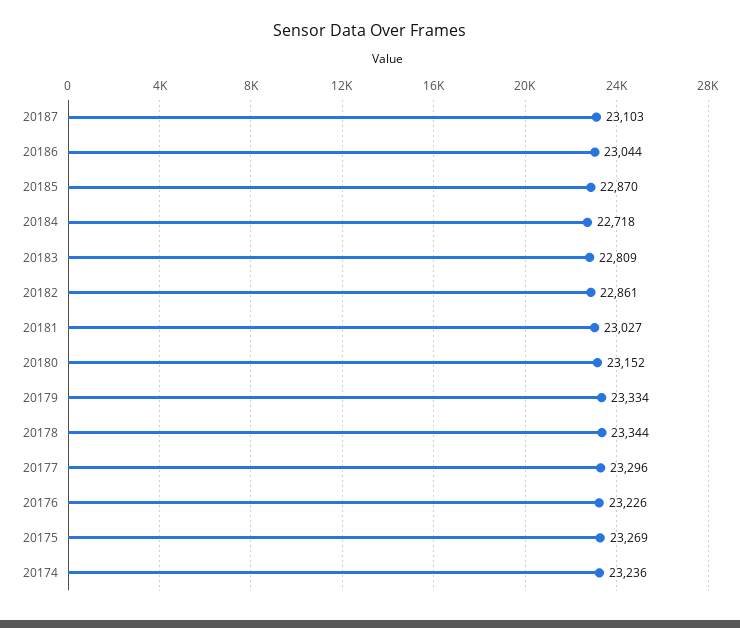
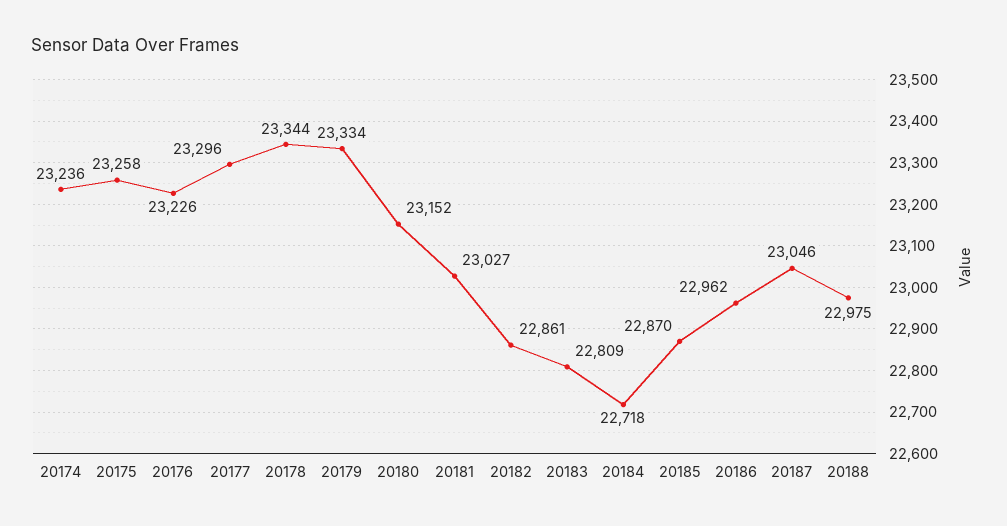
20187: 23103 -> 23046
20186: 23044 -> 22962
20175: 23269 -> 23258
20188: none -> 22975

